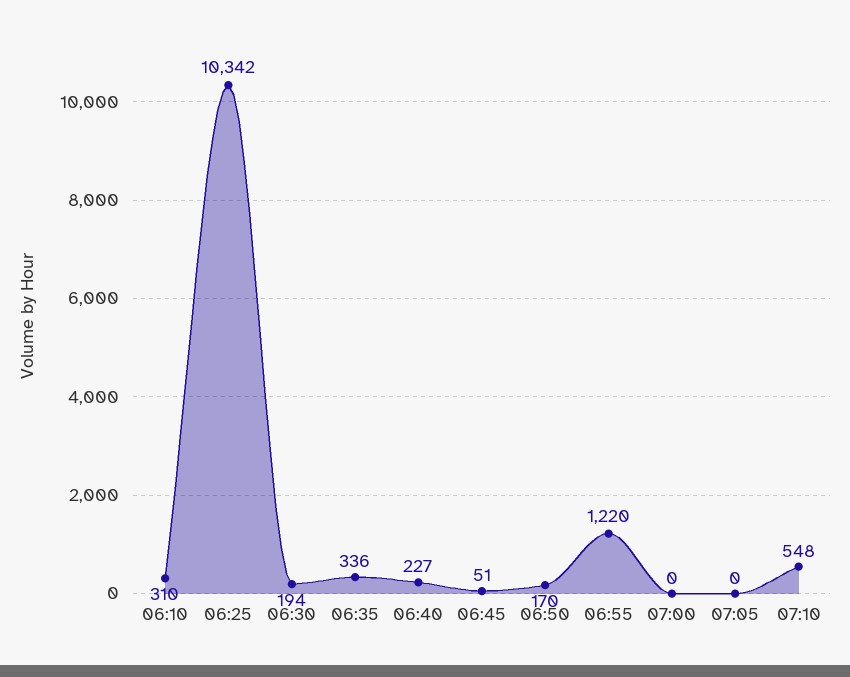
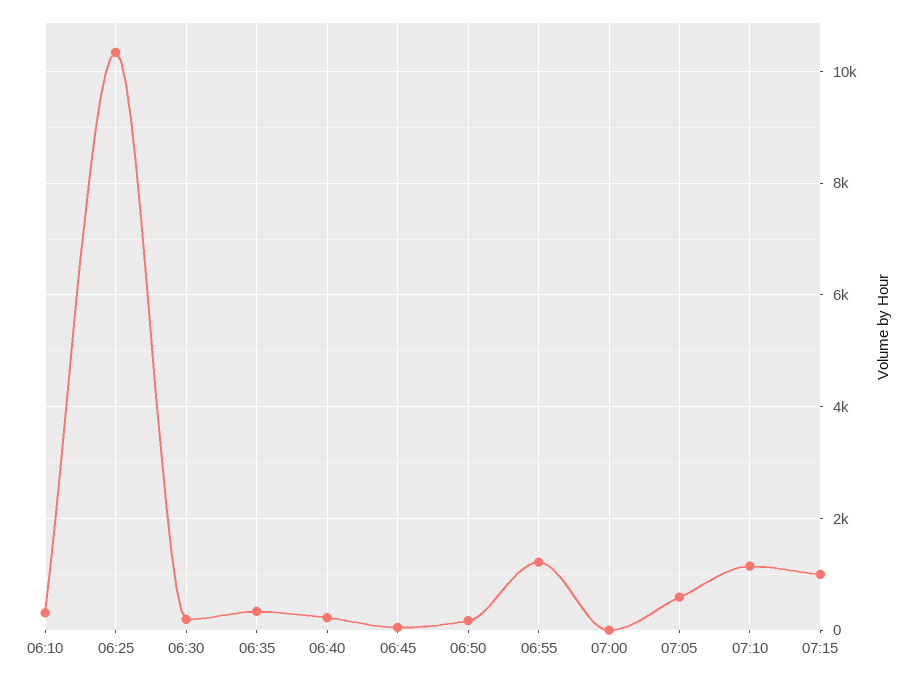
07:05: 0 -> 600
07:10: 548 -> 1200
07:15: none -> 1000

